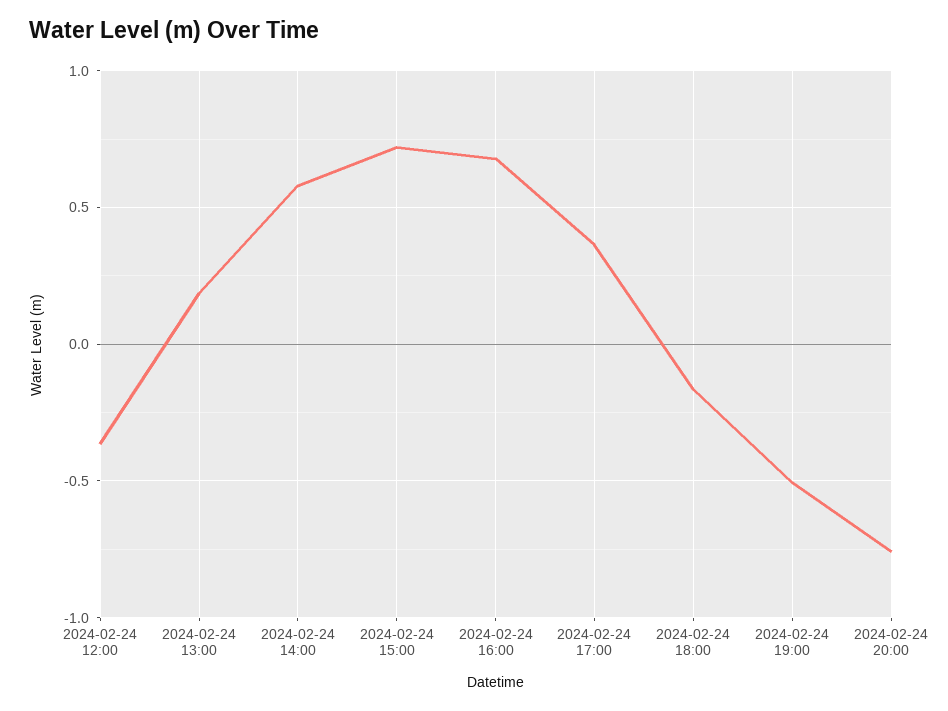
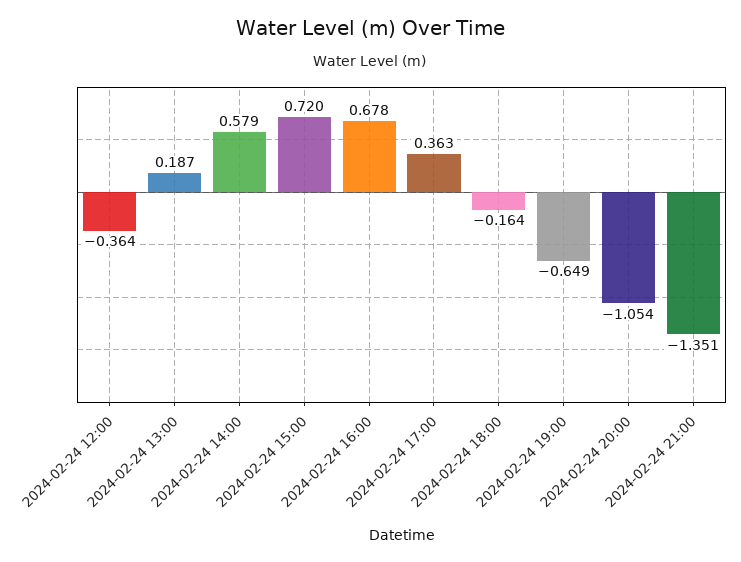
2024-02-24 19:00: -0.5 -> -0.649
2024-02-24 20:00: -0.75 -> -1.054
2024-02-24 21:00: none -> -1.351

